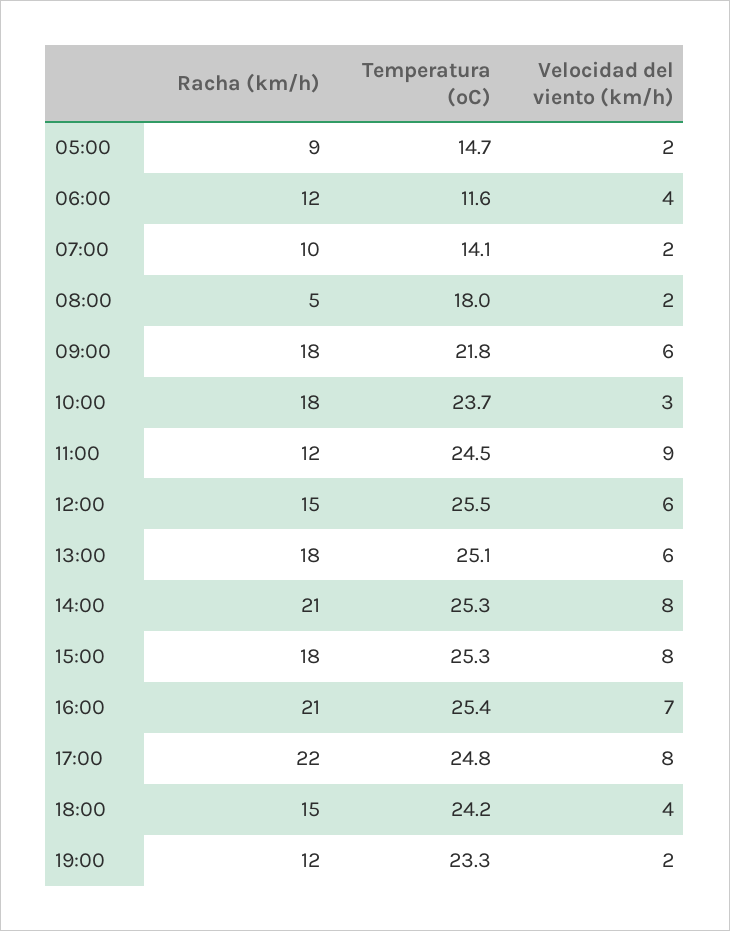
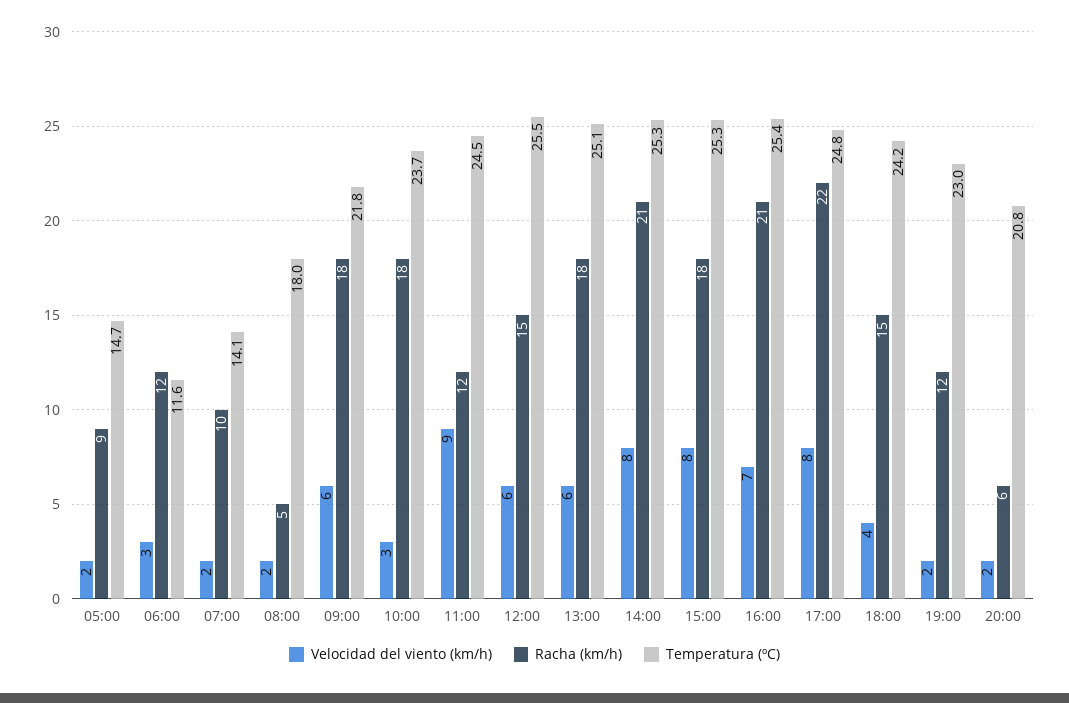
Velocidad del viento (km/h), 06:00: 4 -> 3
Temperatura (ºC), 19:00: 23.3 -> 23
Velocidad del viento (km/h), 20:00: none -> 2
Racha (km/h), 20:00: none -> 6
Temperatura (ºC), 20:00: none -> 20.8

